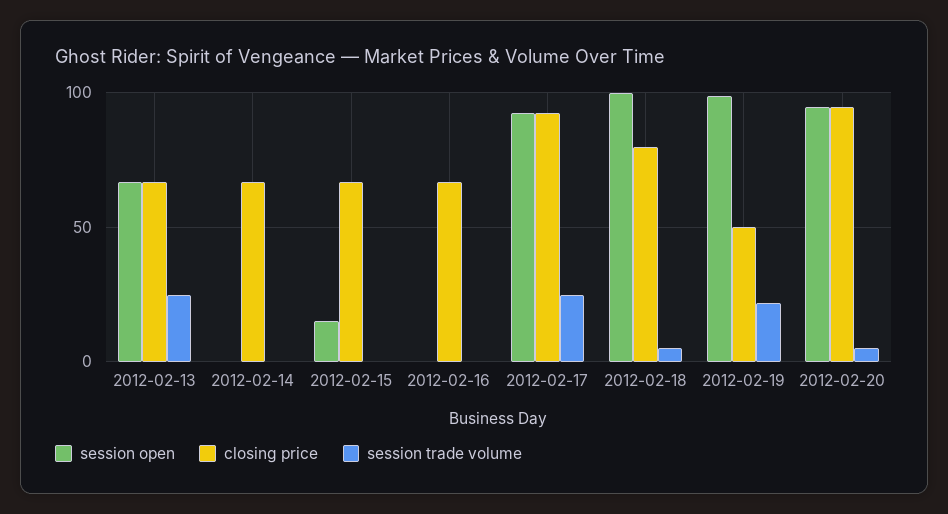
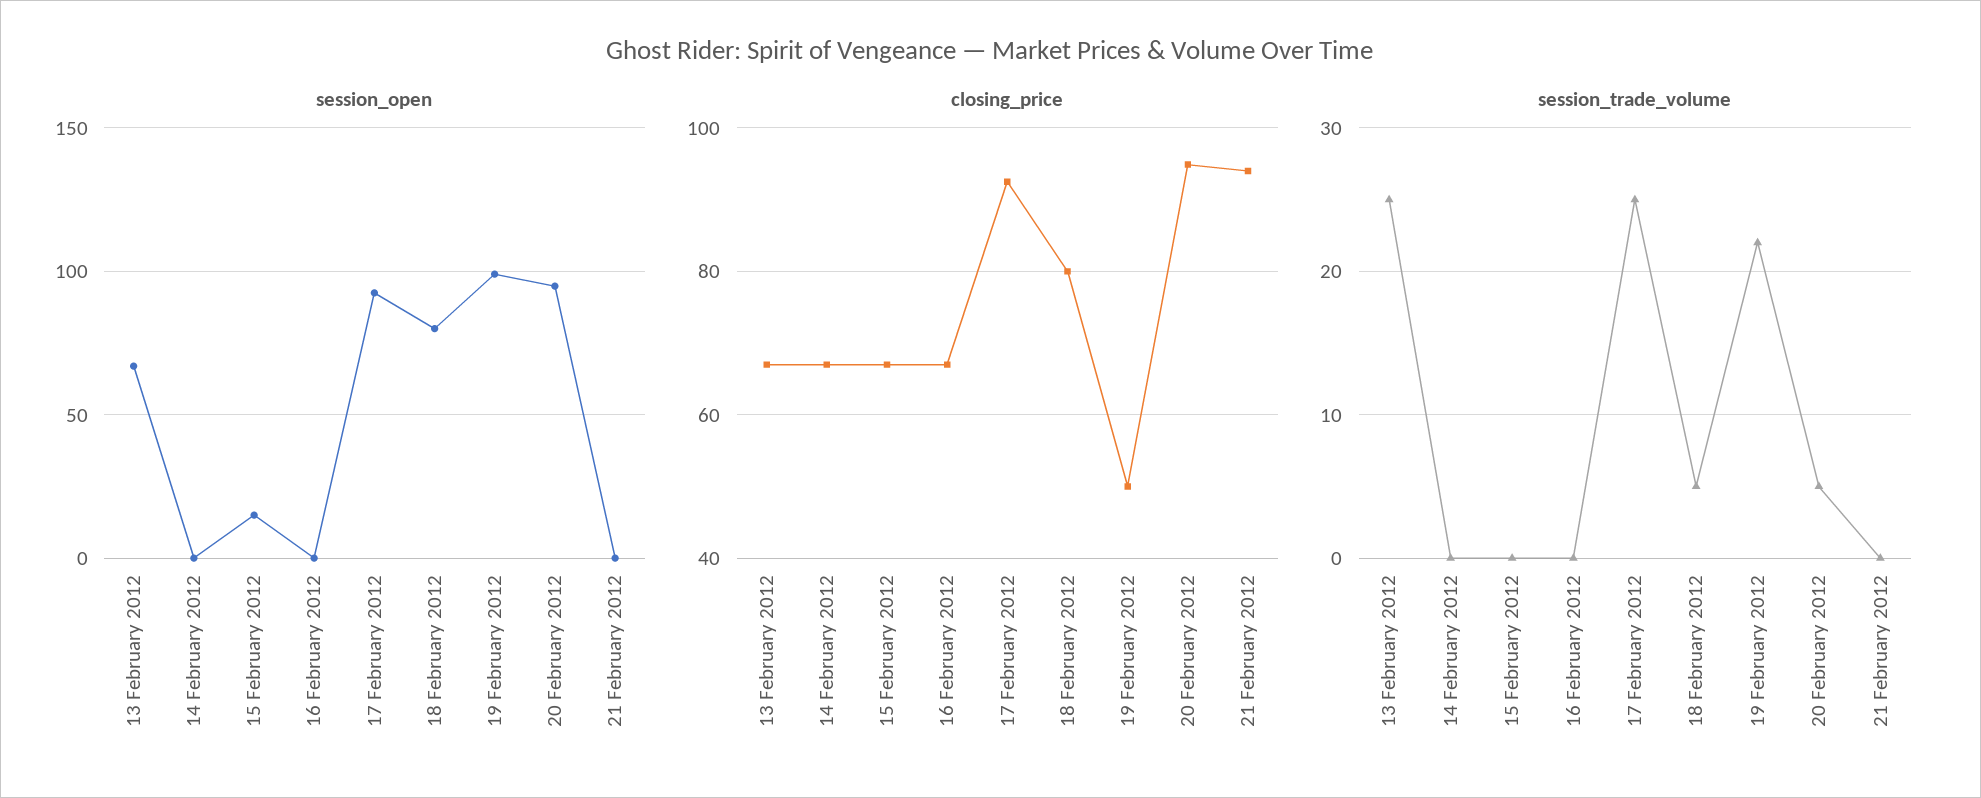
session open, 2012-02-18: 100 -> 80
session open, 21 February 2012: none -> 0
closing price, 21 February 2012: none -> 94
session trade volume, 21 February 2012: none -> 0

